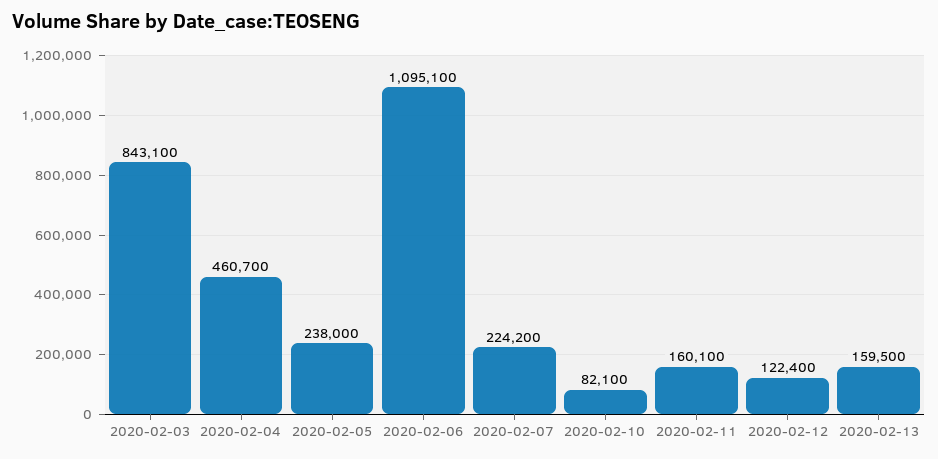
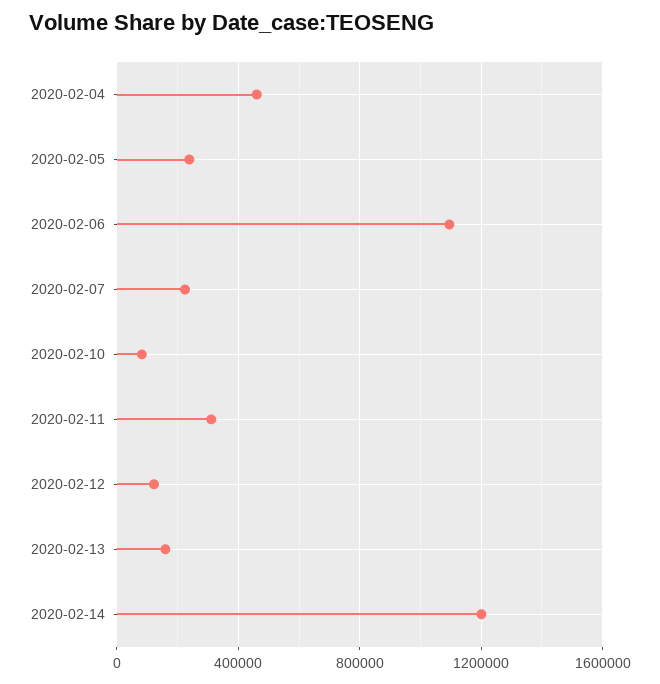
2020-02-03: 843100 -> none
2020-02-11: 160100 -> 300000
2020-02-14: none -> 1200000

